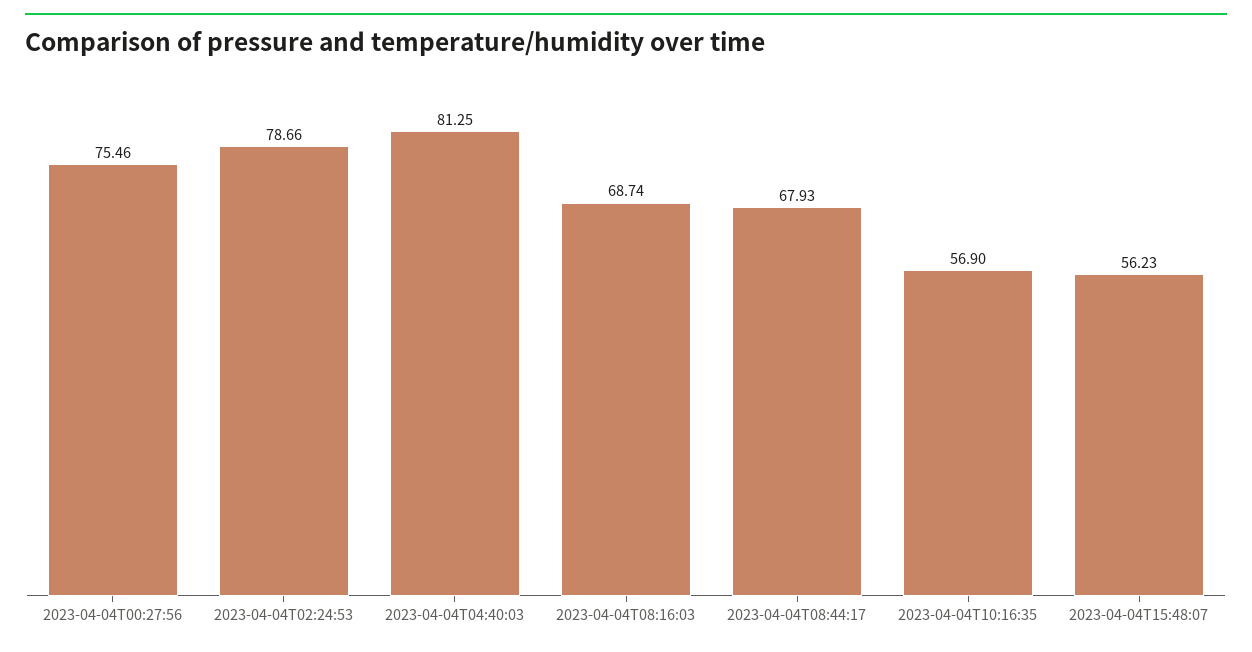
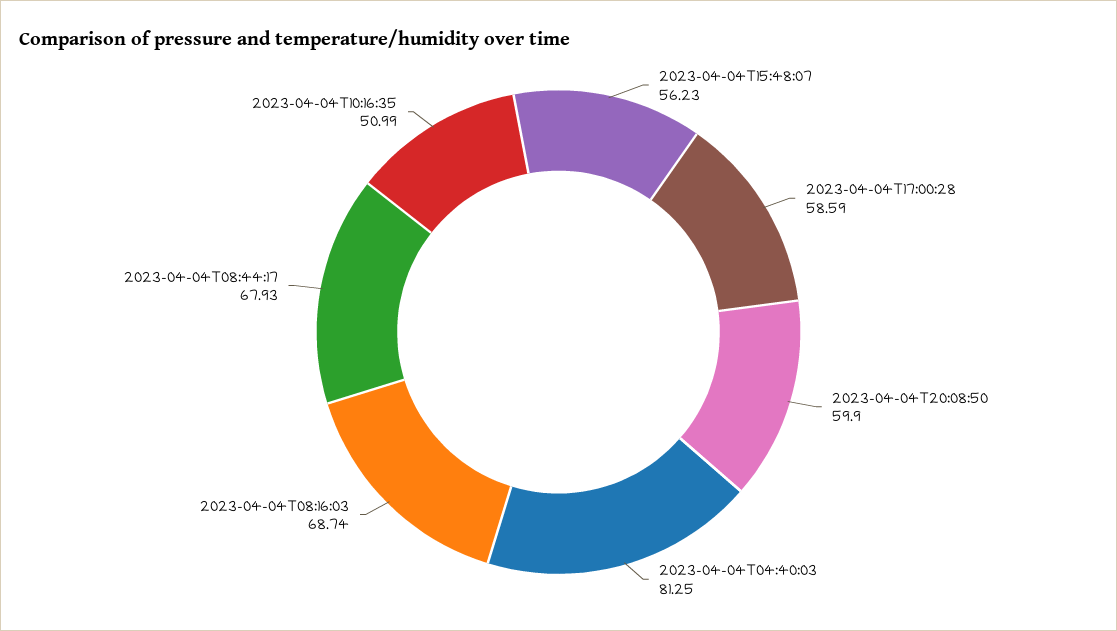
2023-04-04T00:27:56: 75.46 -> none
2023-04-04T02:24:53: 78.66 -> none
2023-04-04T10:16:35: 56.9 -> 50.99
2023-04-04T17:00:28: none -> 58.59
2023-04-04T20:08:50: none -> 59.9

